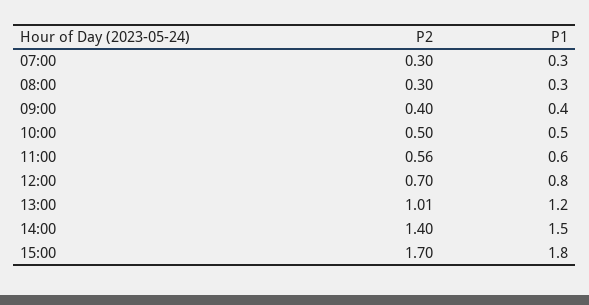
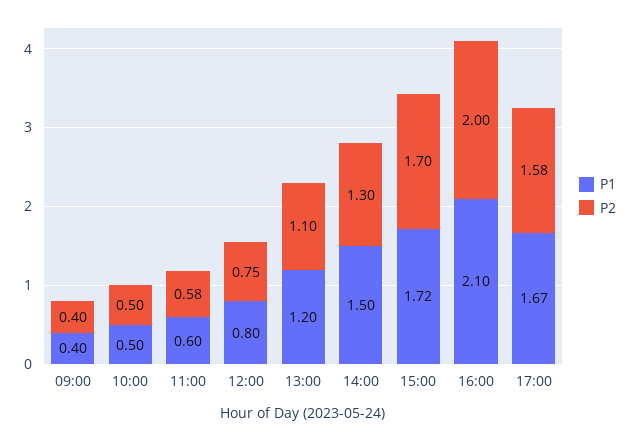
P2, 07:00: 0.3 -> none
P1, 07:00: 0.3 -> none
P2, 08:00: 0.3 -> none
P1, 08:00: 0.3 -> none
P2, 11:00: 0.56 -> 0.58
P2, 12:00: 0.7 -> 0.75
P2, 13:00: 1.01 -> 1.1
P2, 14:00: 1.4 -> 1.3
P1, 15:00: 1.8 -> 1.72
P1, 16:00: none -> 2.1
P2, 16:00: none -> 2
P1, 17:00: none -> 1.67
P2, 17:00: none -> 1.58

